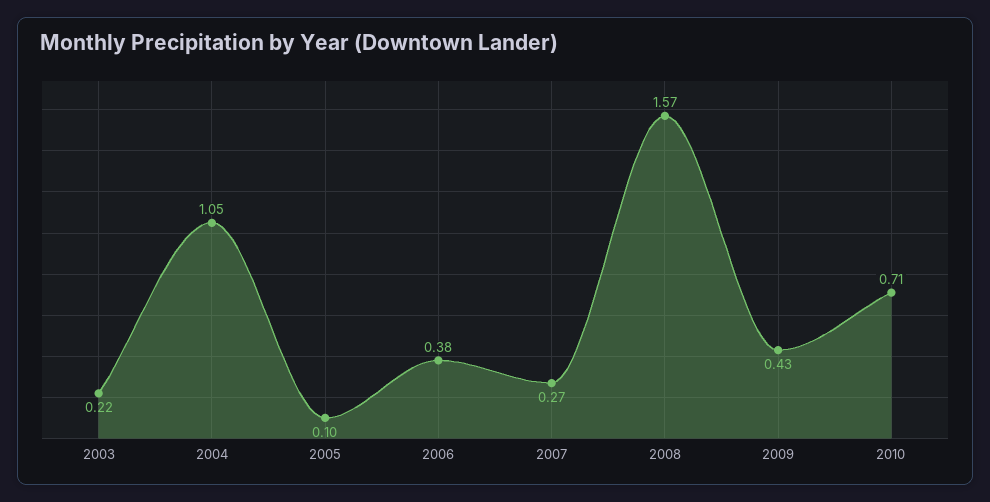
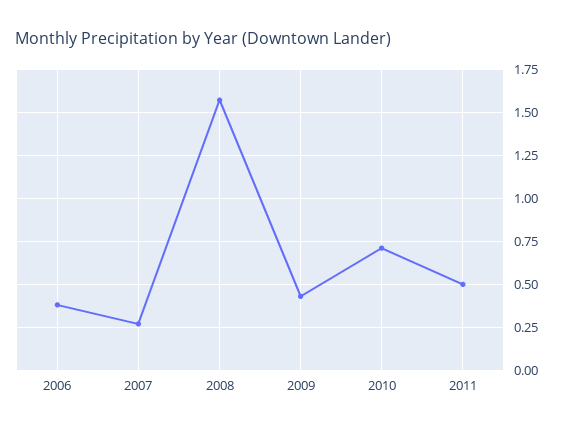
2003: 0.22 -> none
2004: 1.05 -> none
2005: 0.1 -> none
2011: none -> 0.5

